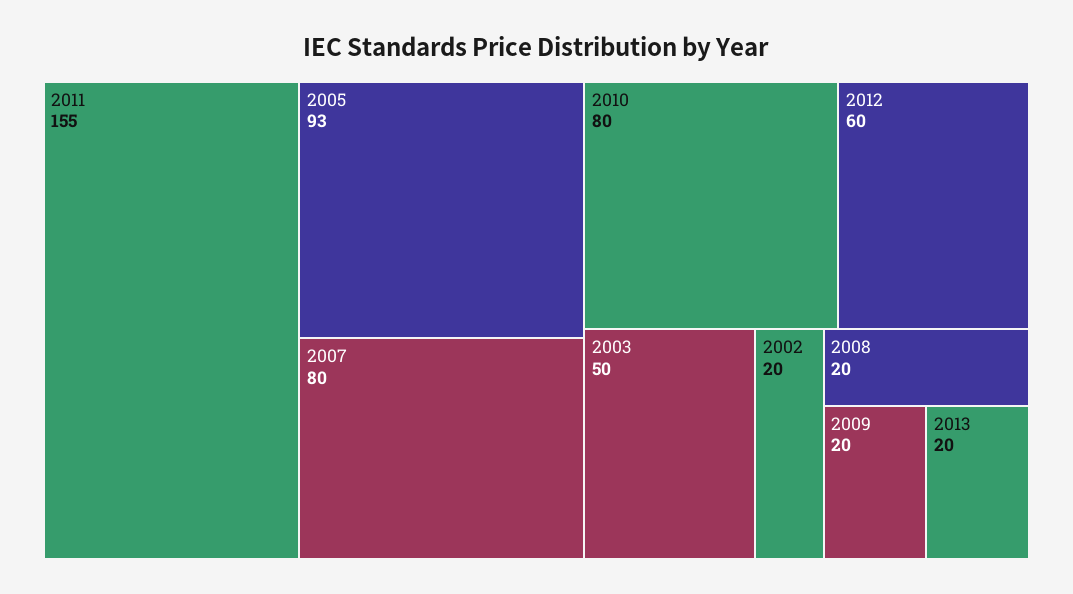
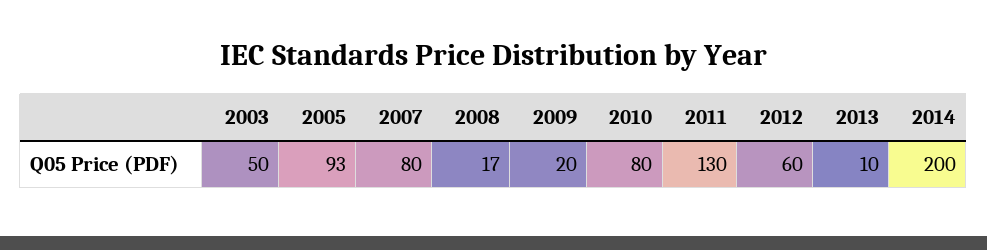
2011: 155 -> 130
2002: 20 -> none
2008: 20 -> 17
2013: 20 -> 10
2014: none -> 200

